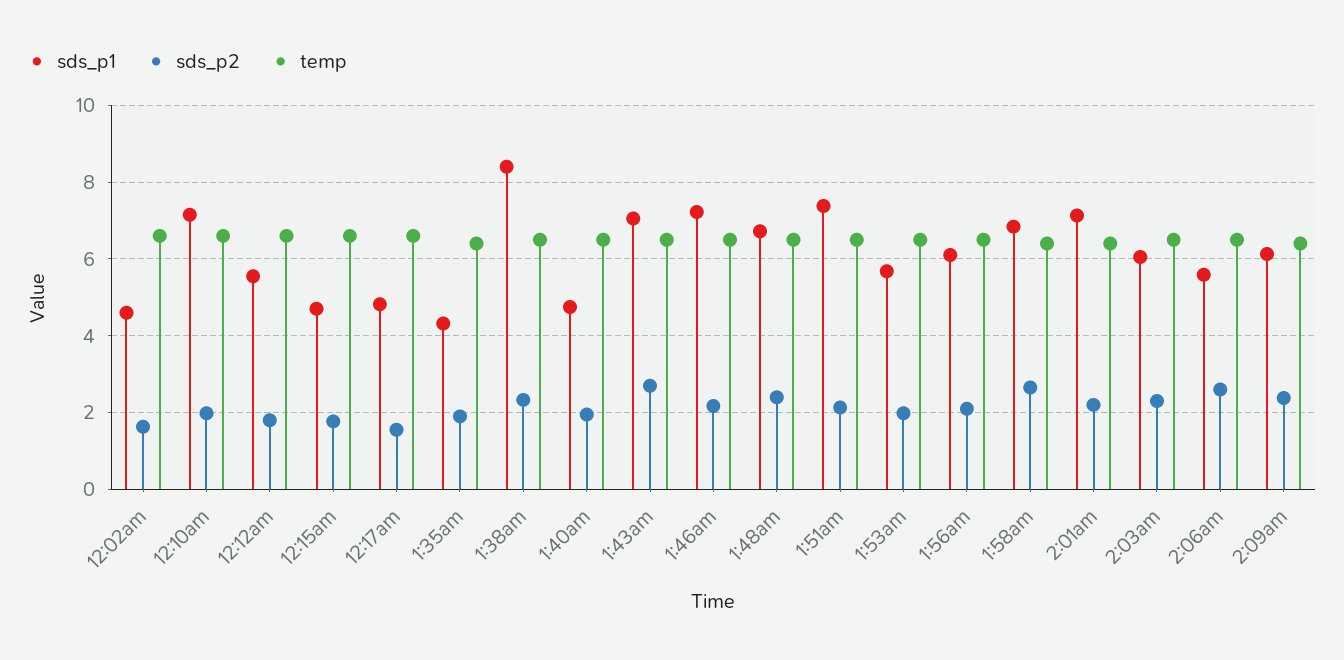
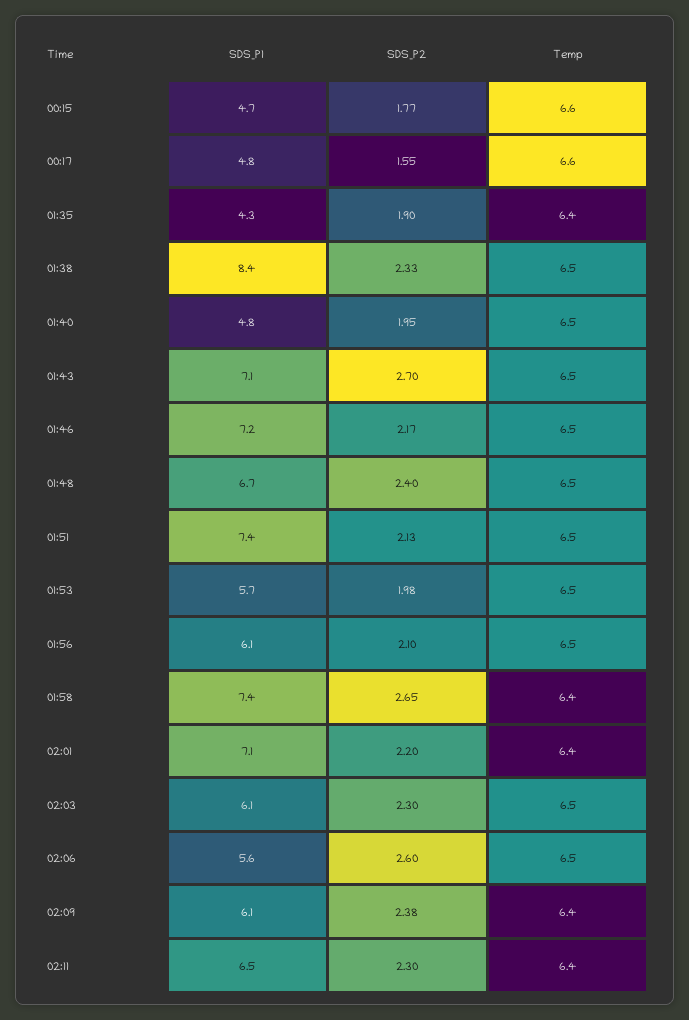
sds_p1, 12:02am: 4.6 -> none
sds_p2, 12:02am: 1.6 -> none
temp, 12:02am: 6.6 -> none
sds_p1, 12:10am: 7.2 -> none
sds_p2, 12:10am: 2 -> none
temp, 12:10am: 6.6 -> none
sds_p1, 12:12am: 5.6 -> none
sds_p2, 12:12am: 1.8 -> none
temp, 12:12am: 6.6 -> none
sds_p1, 1:58am: 6.8 -> 7.4
sds_p1, 02:11: none -> 6.5
sds_p2, 02:11: none -> 2.3
temp, 02:11: none -> 6.4

